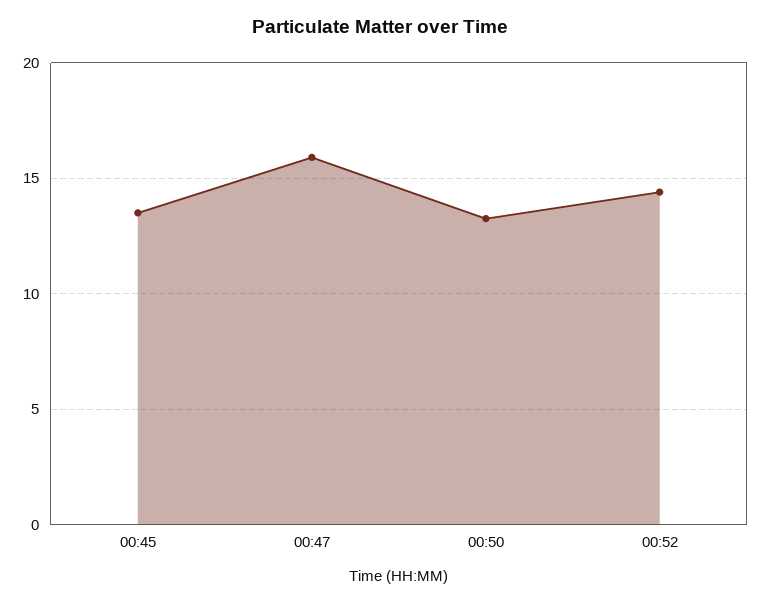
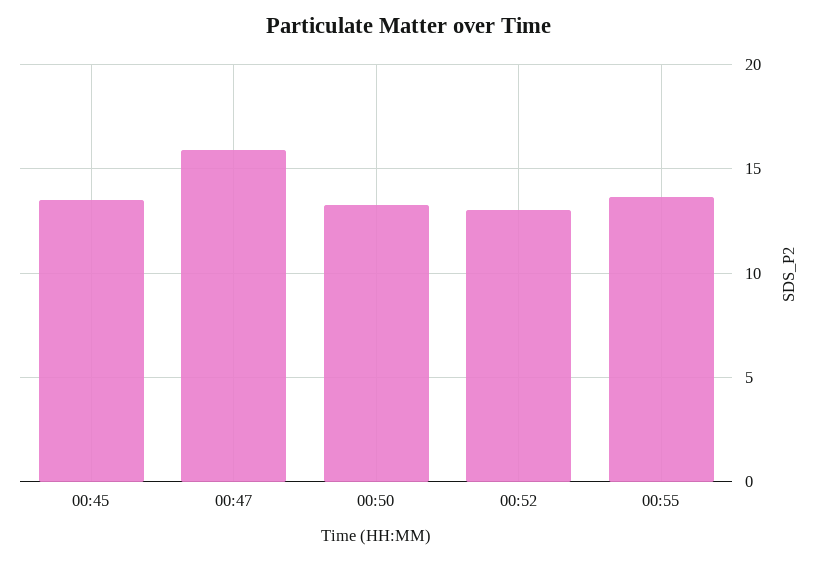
00:52: 14.5 -> 13
00:55: none -> 13.5

